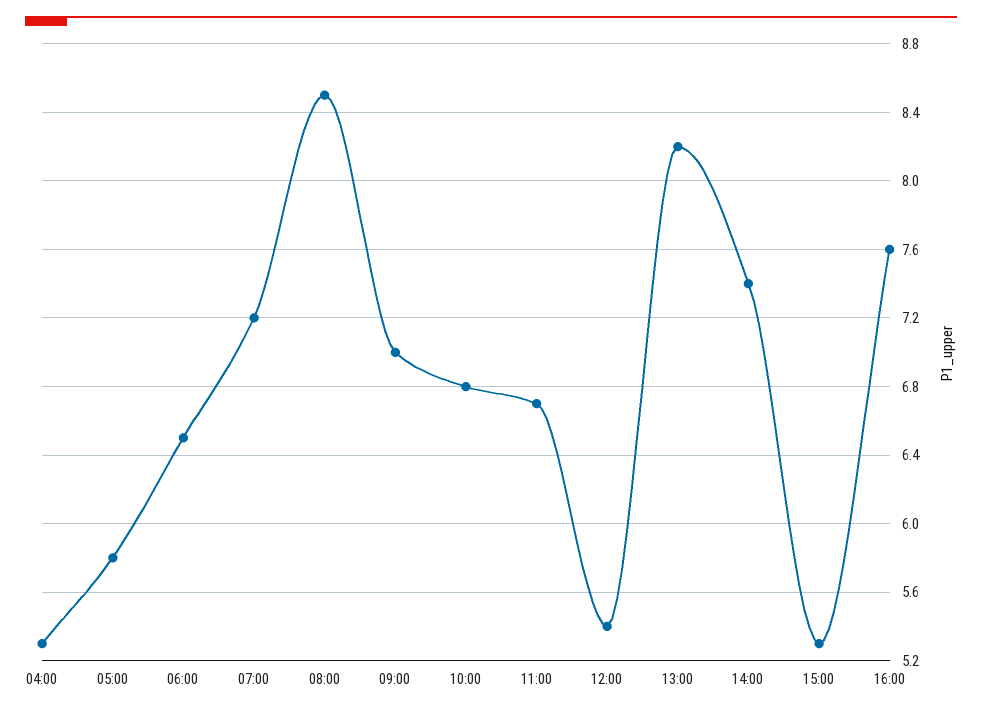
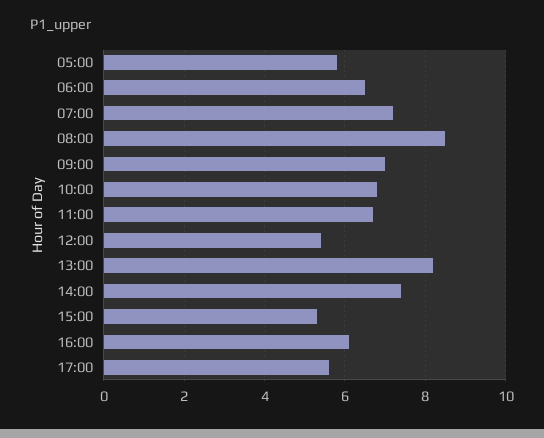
04:00: 5.3 -> none
16:00: 7.6 -> 6
17:00: none -> 5.5

